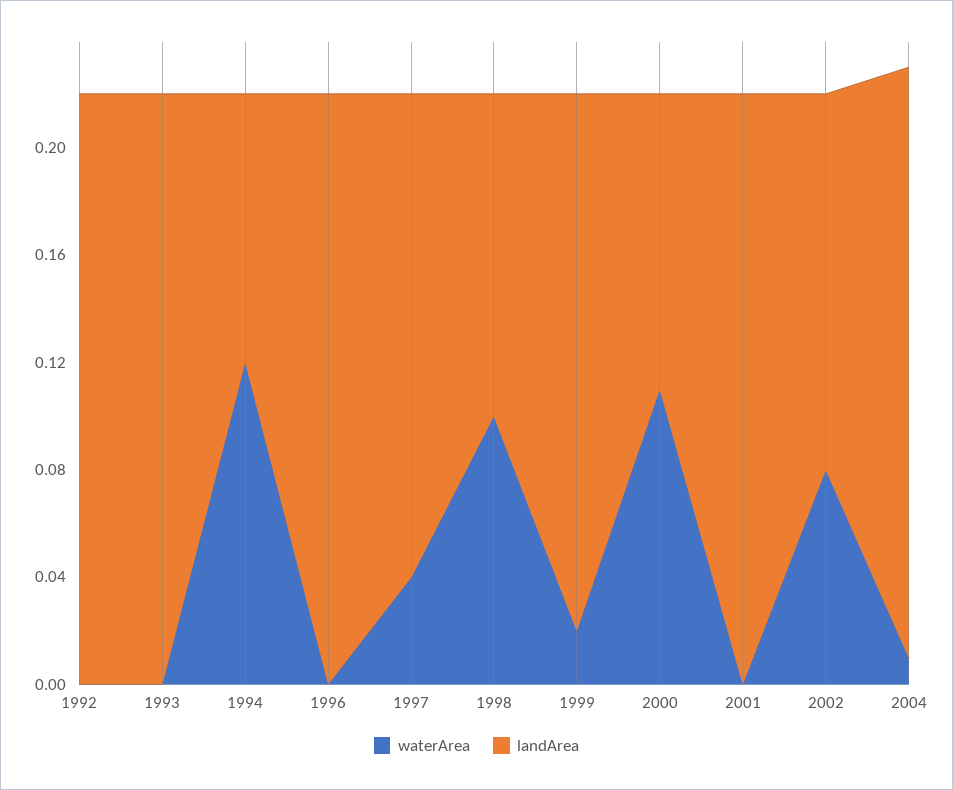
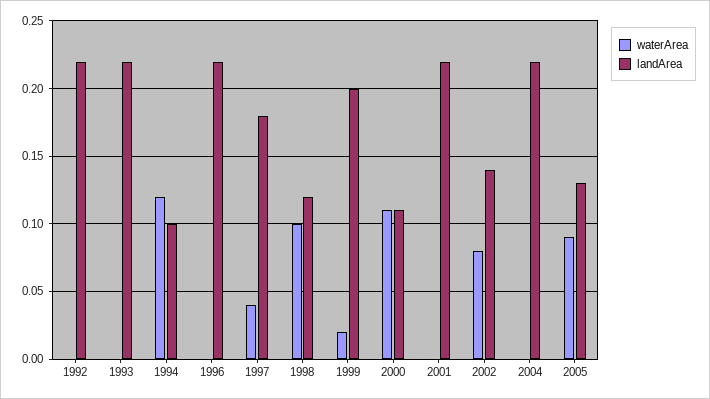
waterArea, 2004: 0.01 -> 0
waterArea, 2005: none -> 0.09
landArea, 2005: none -> 0.13

